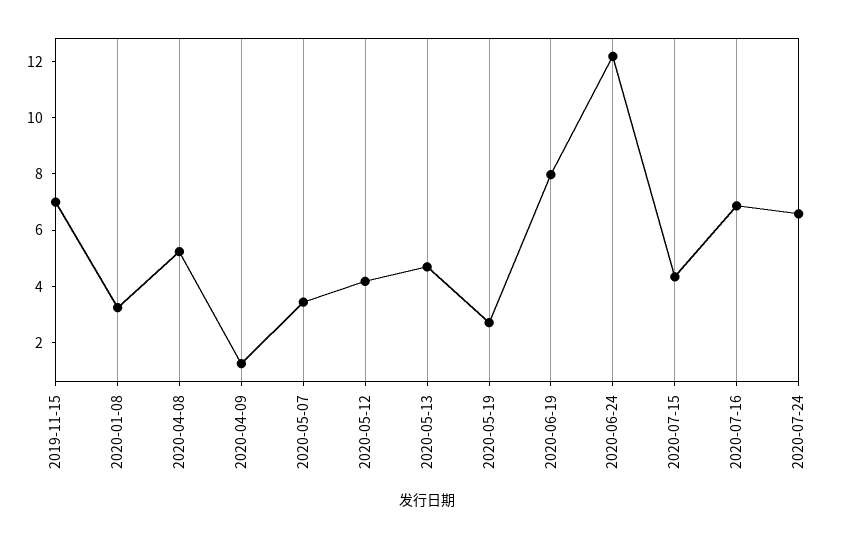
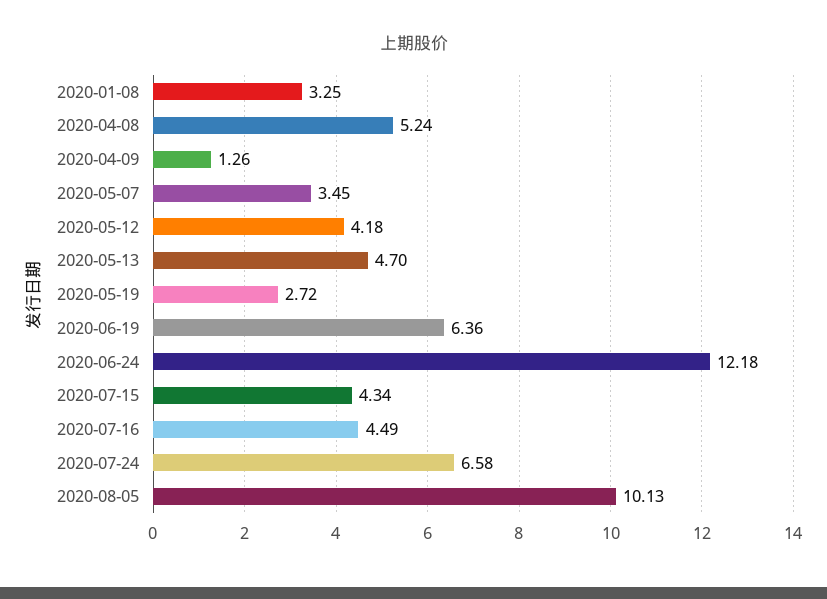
2019-11-15: 7 -> none
2020-06-19: 8 -> 6.36
2020-07-16: 7 -> 4.49
2020-08-05: none -> 10.13

